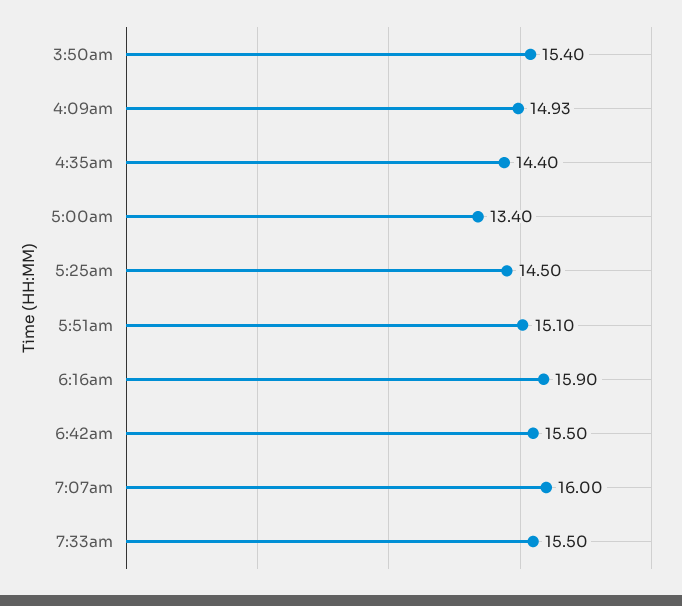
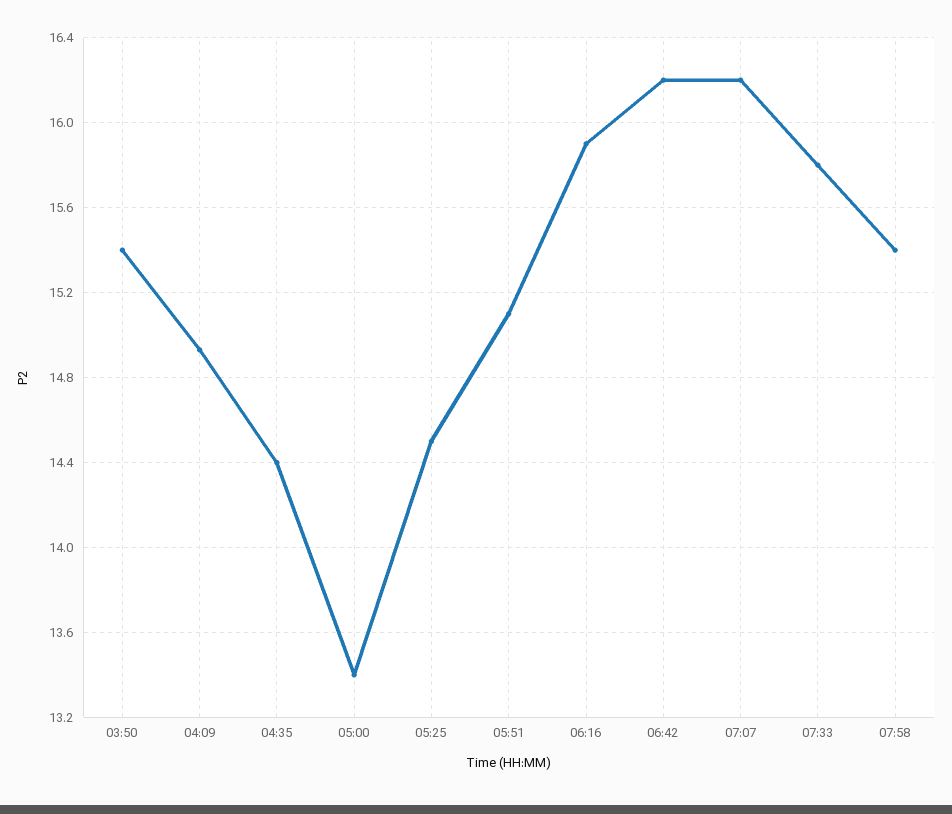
6:42am: 15.5 -> 16.2
7:07am: 16 -> 16.2
7:33am: 15.5 -> 15.8
07:58: none -> 15.4

